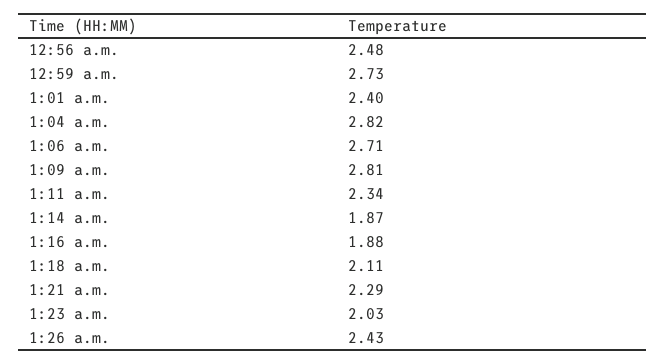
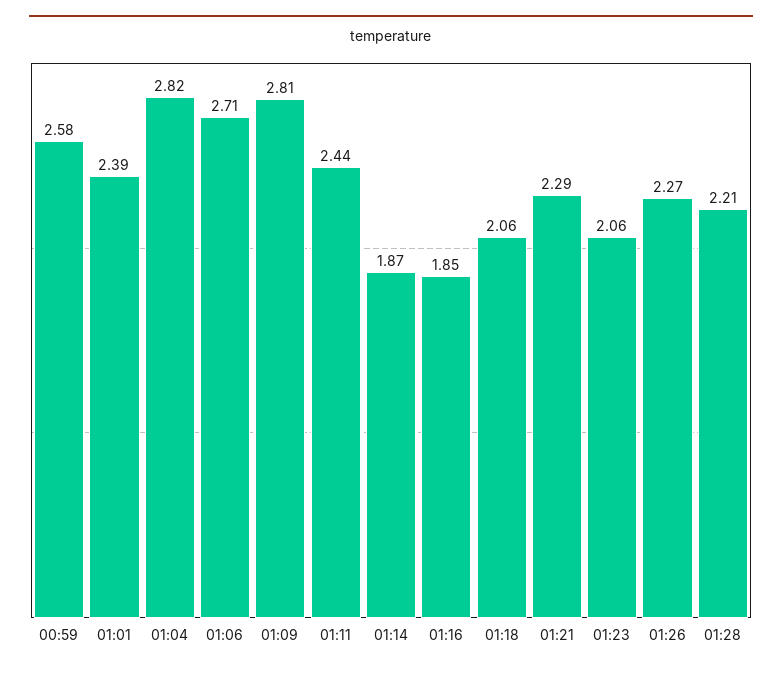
12:56 a.m.: 2.48 -> none
12:59 a.m.: 2.73 -> 2.58
1:01 a.m.: 2.4 -> 2.39
1:11 a.m.: 2.34 -> 2.44
1:16 a.m.: 1.88 -> 1.85
1:18 a.m.: 2.11 -> 2.06
1:23 a.m.: 2.03 -> 2.06
1:26 a.m.: 2.43 -> 2.27
01:28: none -> 2.21

